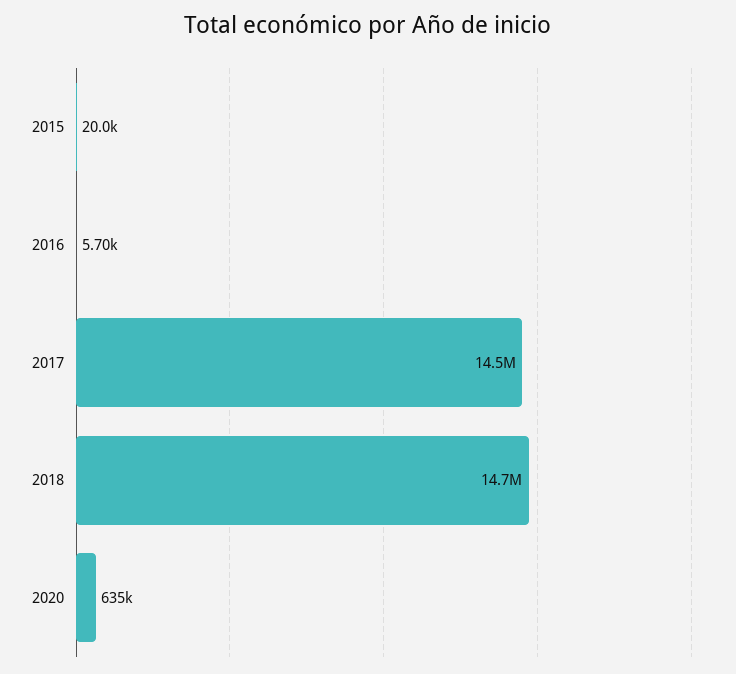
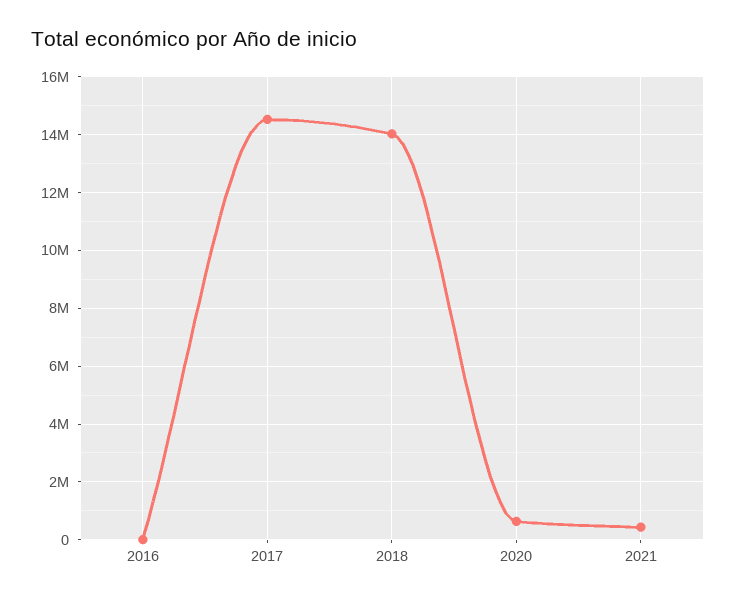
2015: 20000 -> none
2018: 14700000 -> 14000000
2021: none -> 500000

